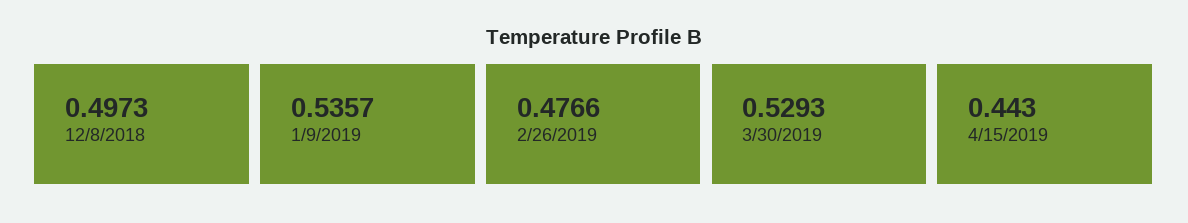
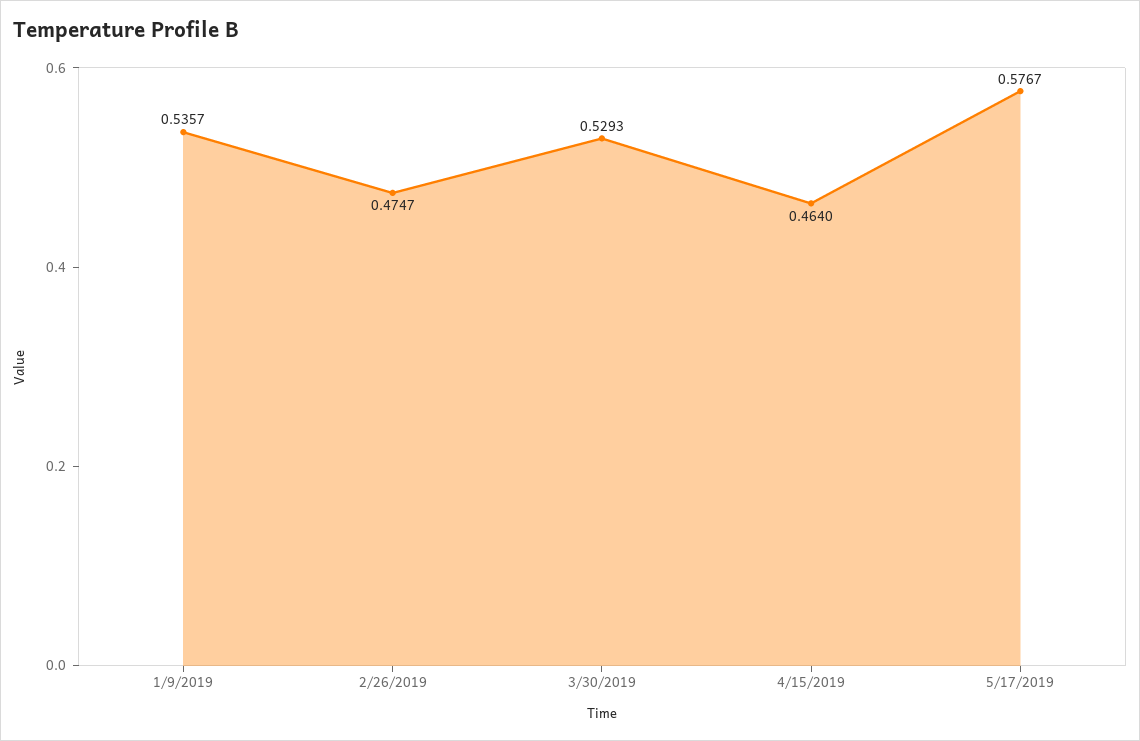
12/8/2018: 0.4973 -> none
2/26/2019: 0.4766 -> 0.4747
4/15/2019: 0.443 -> 0.464
5/17/2019: none -> 0.5767

